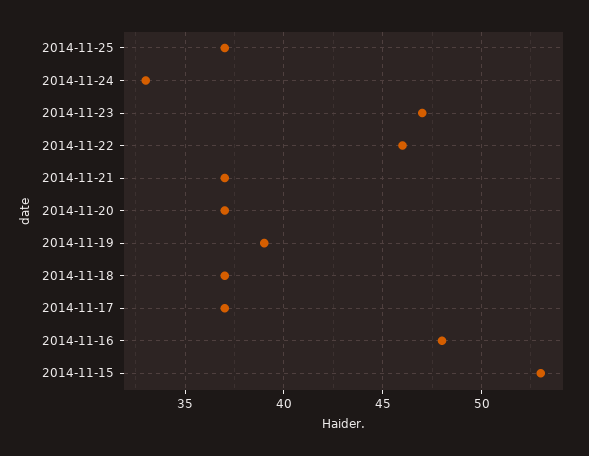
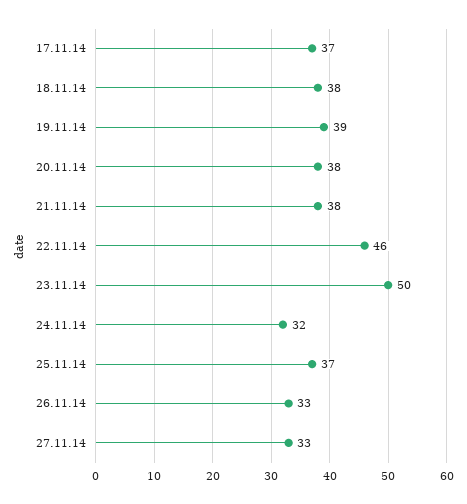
2014-11-24: 33 -> 32
2014-11-23: 47 -> 50
2014-11-21: 37 -> 38
2014-11-20: 37 -> 38
2014-11-18: 37 -> 38
2014-11-16: 48 -> none
2014-11-15: 53 -> none
26.11.14: none -> 33
27.11.14: none -> 33

